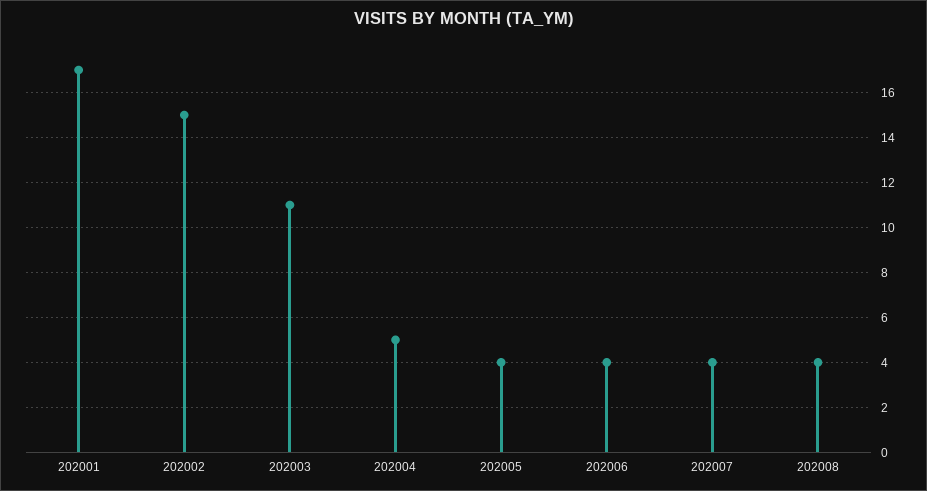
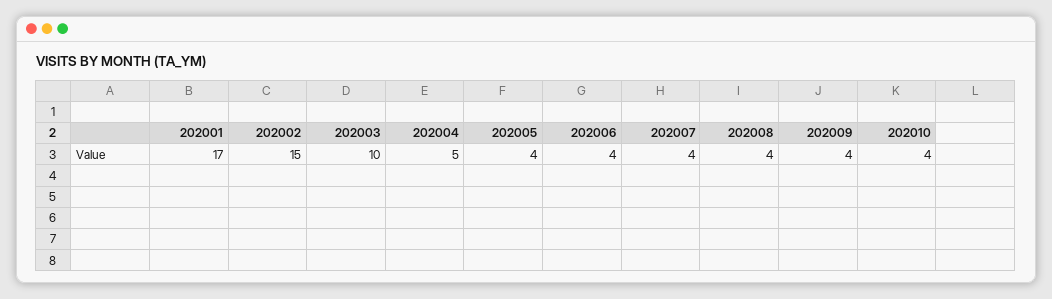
202003: 11 -> 10
202009: none -> 4
202010: none -> 4

